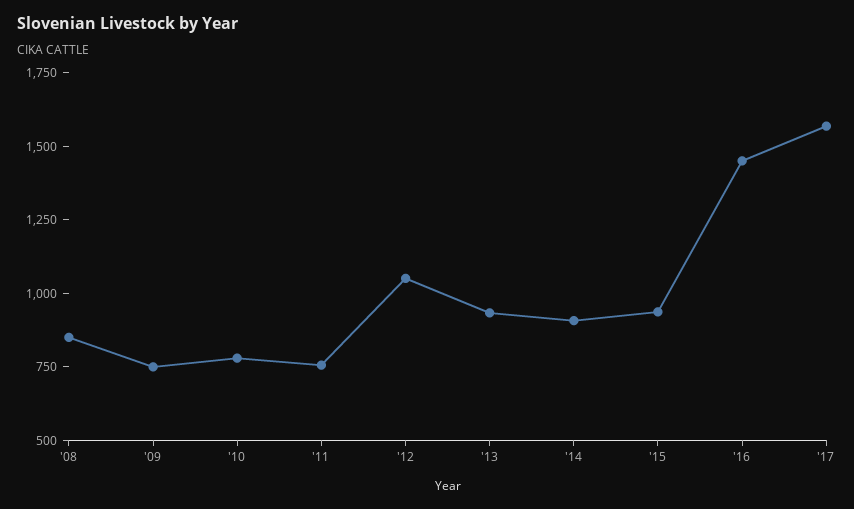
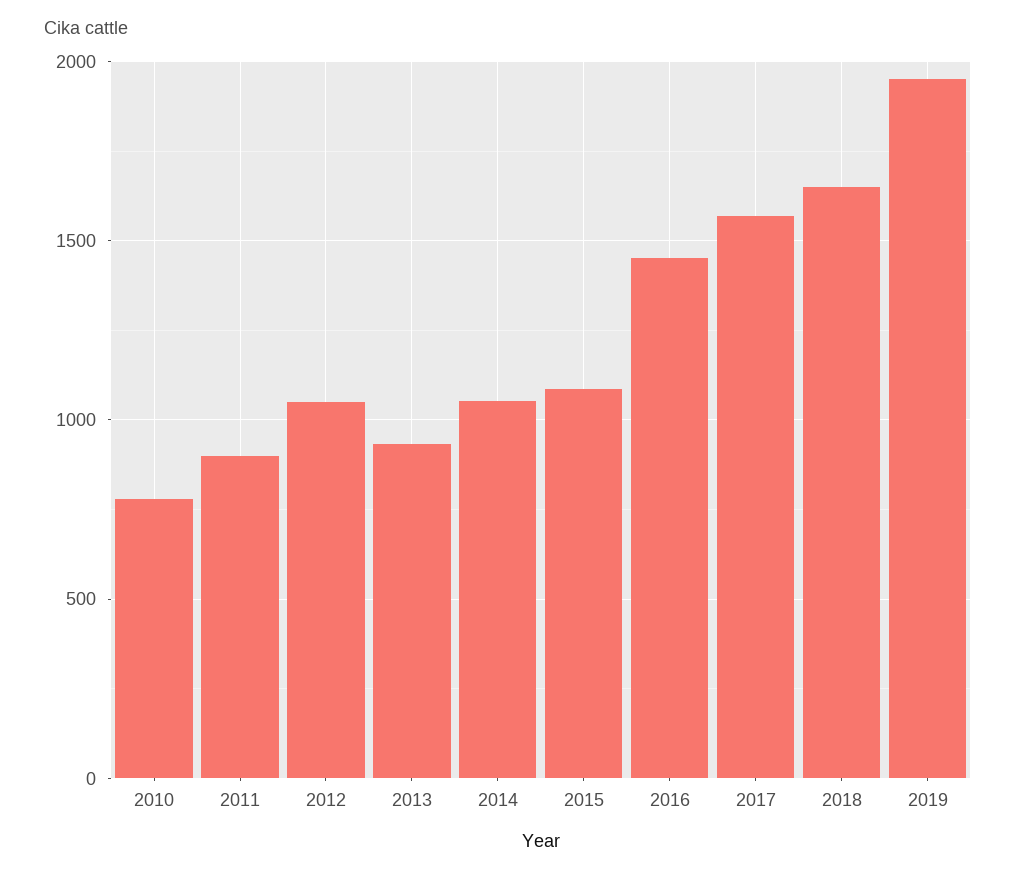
'08: 850 -> none
'09: 750 -> none
'11: 750 -> 900
'14: 900 -> 1050
'15: 950 -> 1100
2018: none -> 1650
2019: none -> 1950

